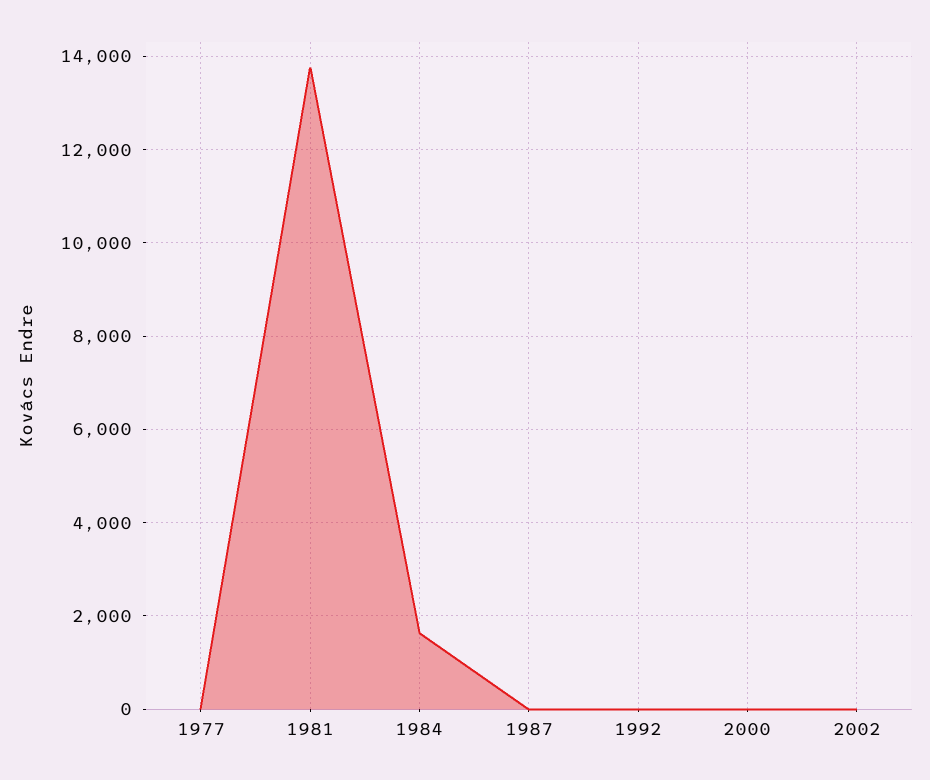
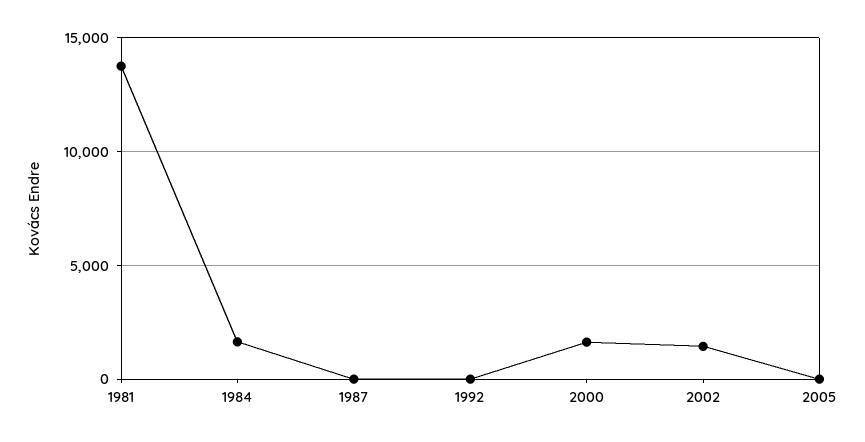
1977: 0 -> none
2000: 0 -> 1500
2002: 0 -> 1500
2005: none -> 0

